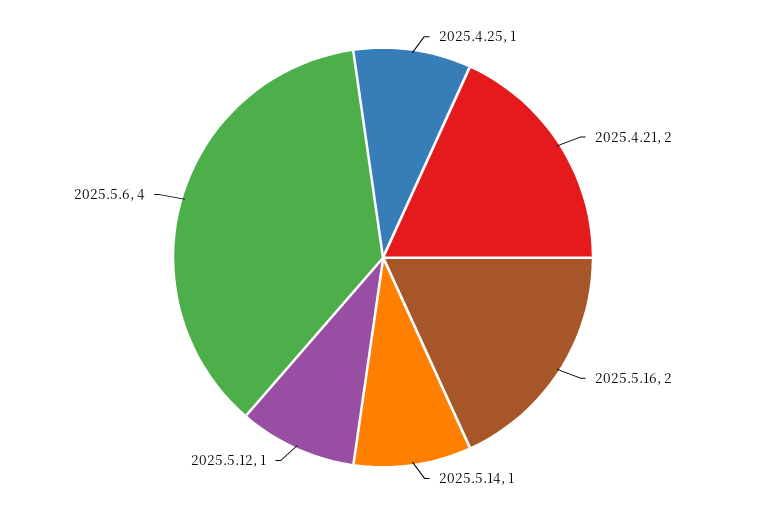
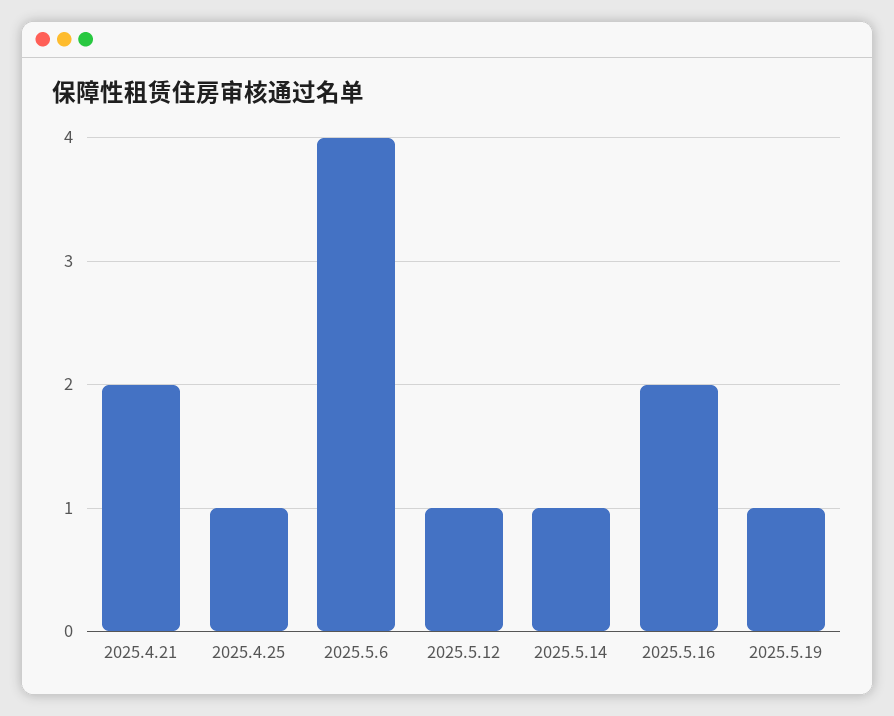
2025.5.19: none -> 1

